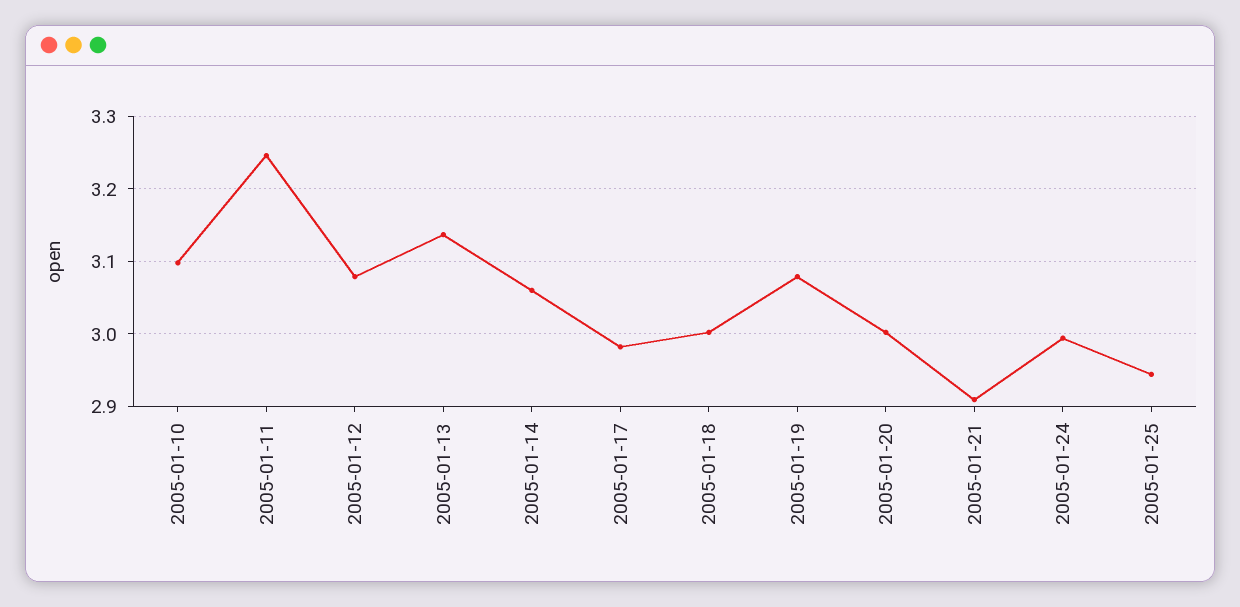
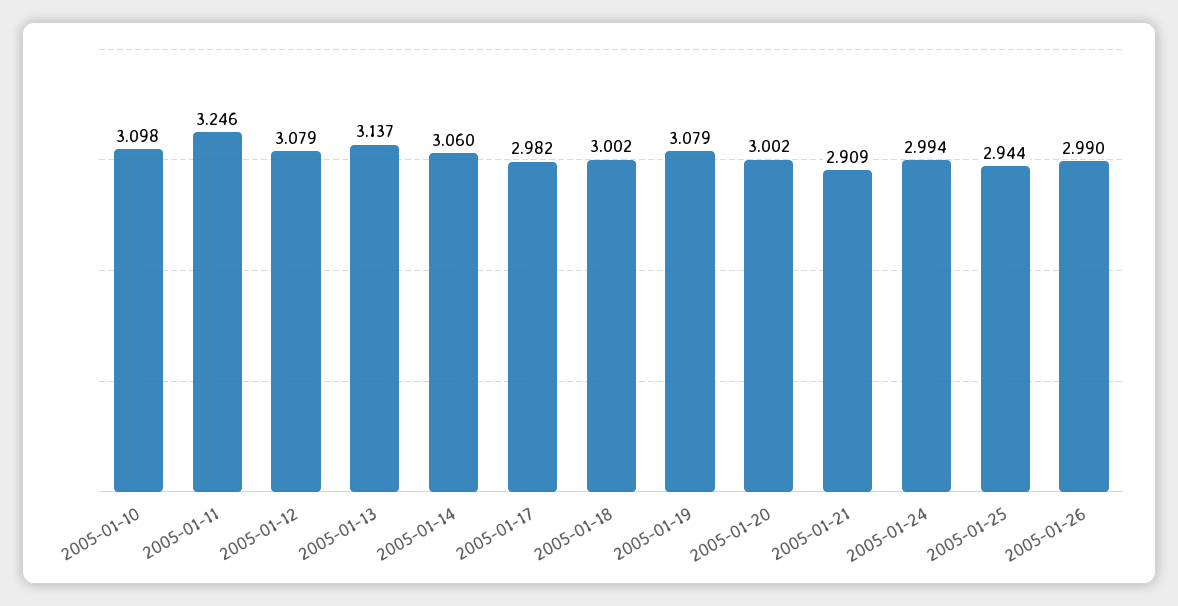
2005-01-26: none -> 2.99

